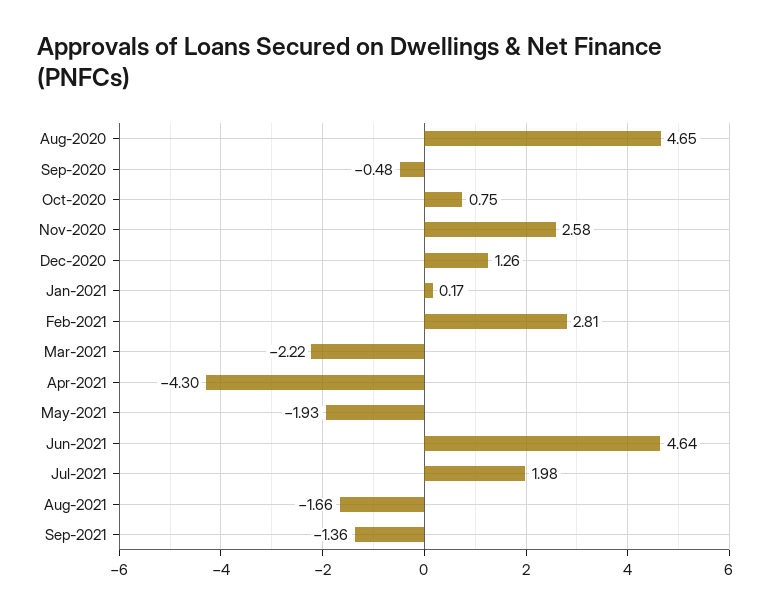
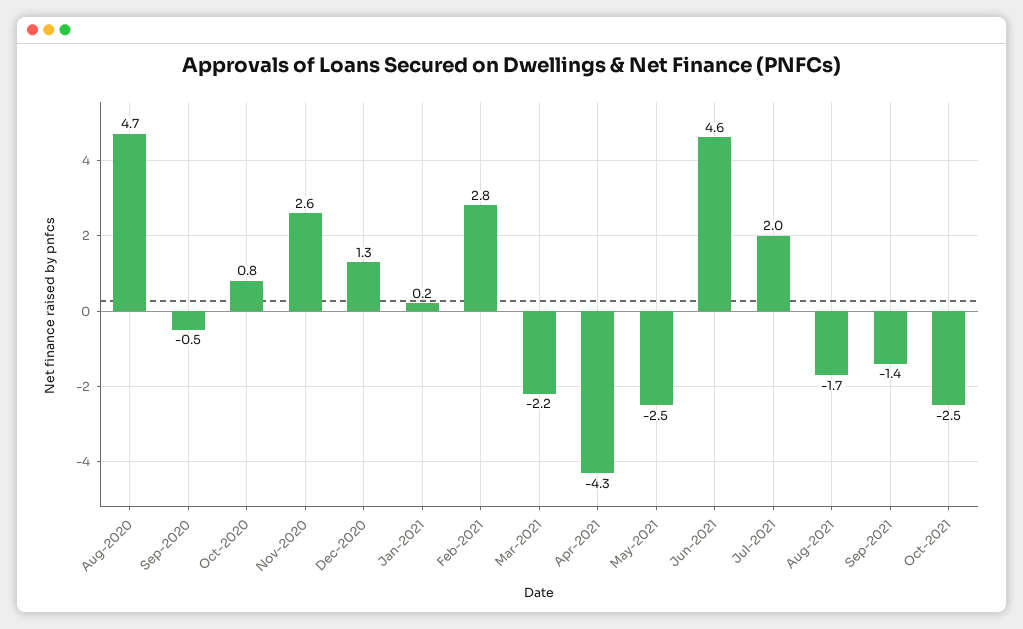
May-2021: -1.93 -> -2.5
Oct-2021: none -> -2.5

